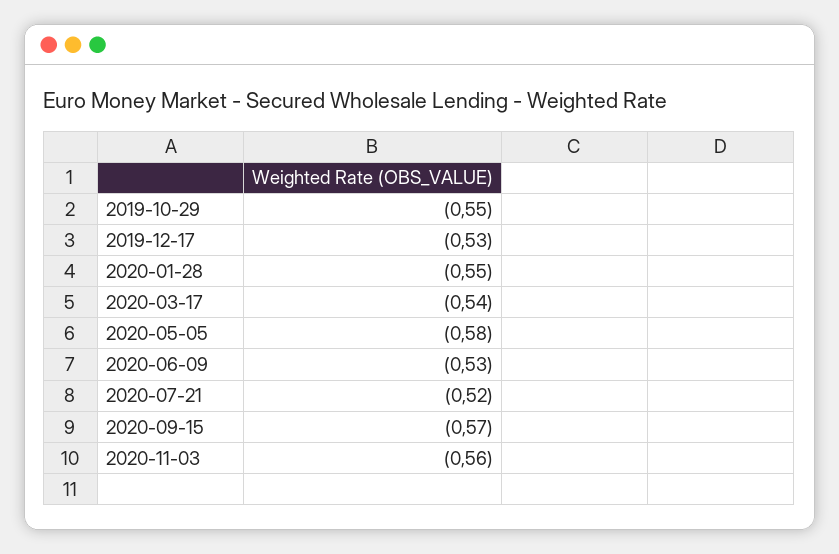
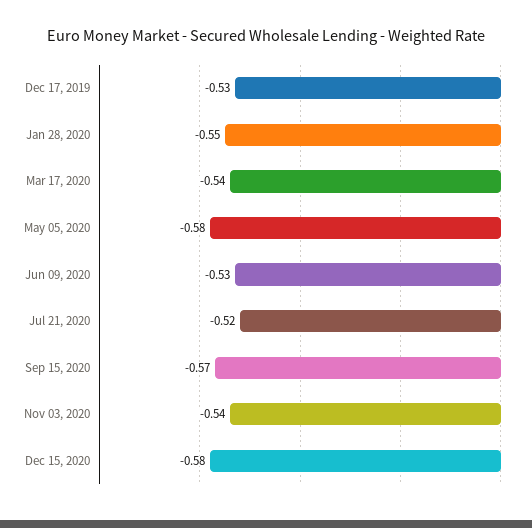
2019-10-29: -0.55 -> none
2020-11-03: -0.56 -> -0.54
Dec 15, 2020: none -> -0.58

